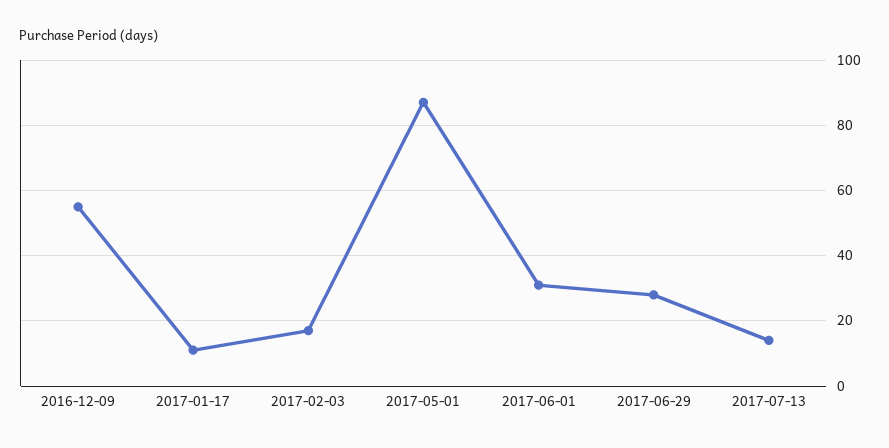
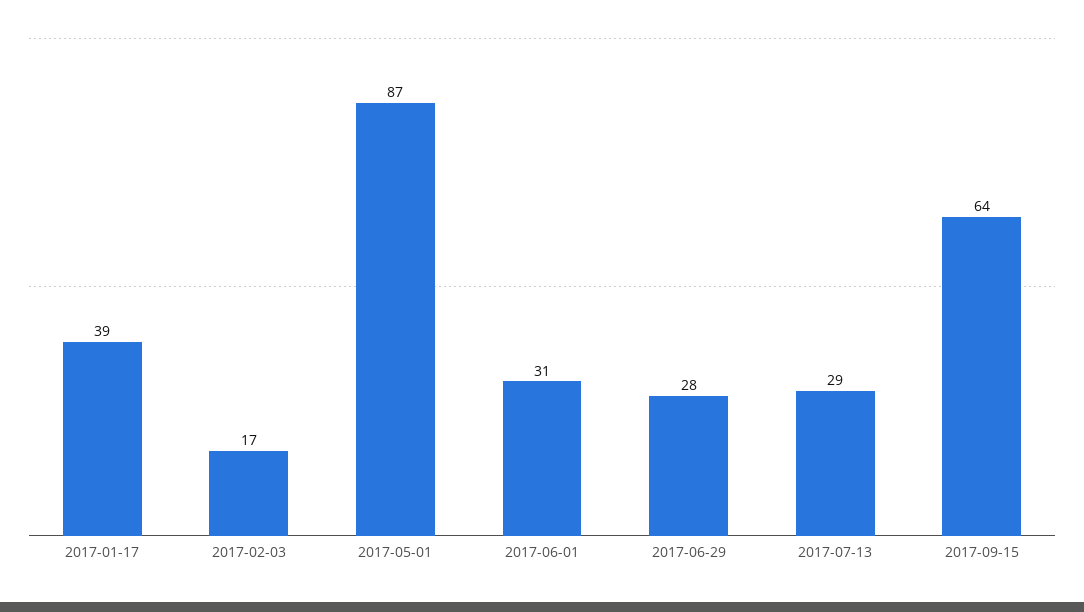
2016-12-09: 55 -> none
2017-01-17: 10 -> 39
2017-07-13: 15 -> 29
2017-09-15: none -> 64

